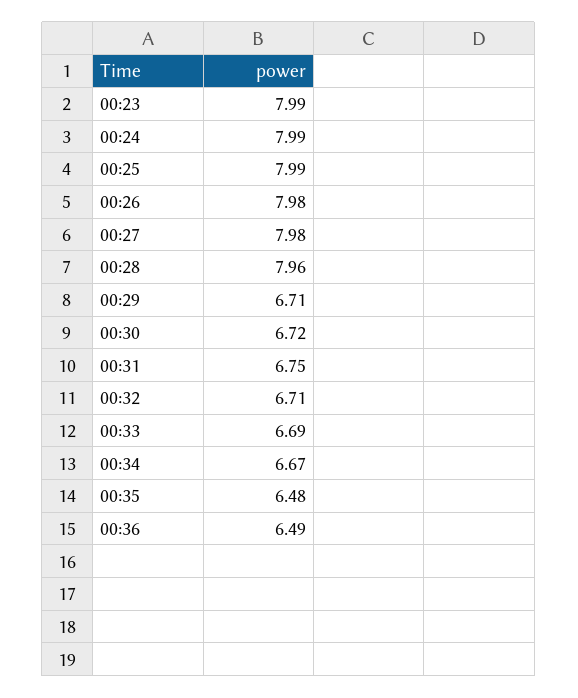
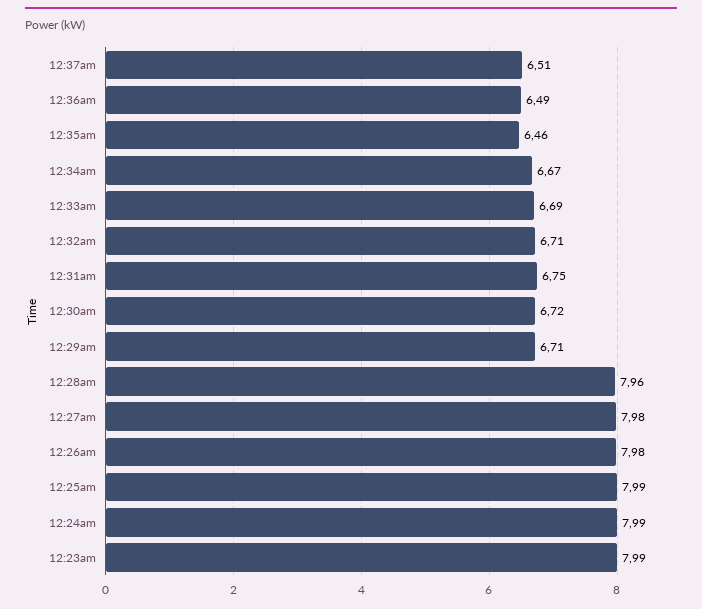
00:35: 6.48 -> 6.46
12:37am: none -> 6.51

